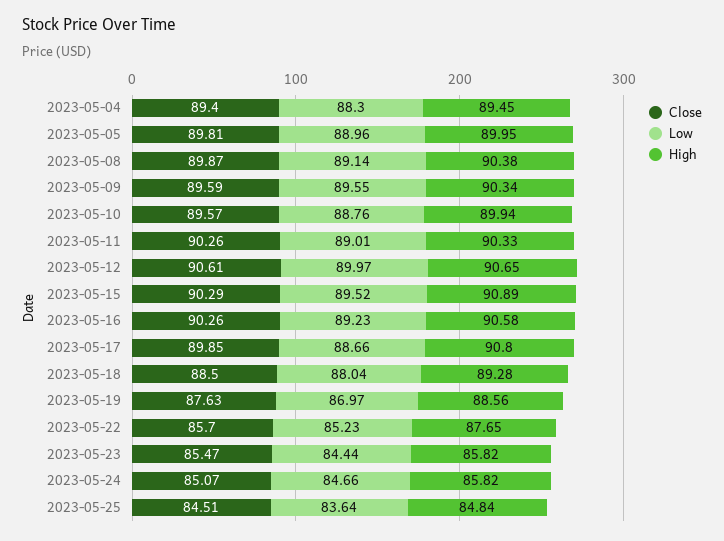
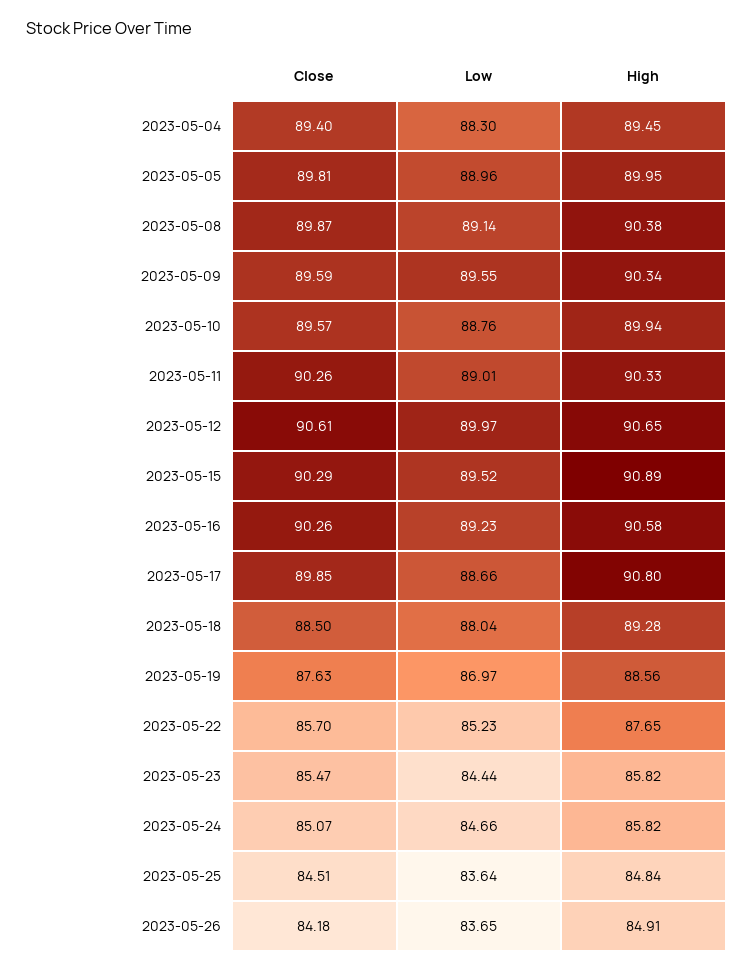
Close, 2023-05-26: none -> 84.18
Low, 2023-05-26: none -> 83.65
High, 2023-05-26: none -> 84.91

